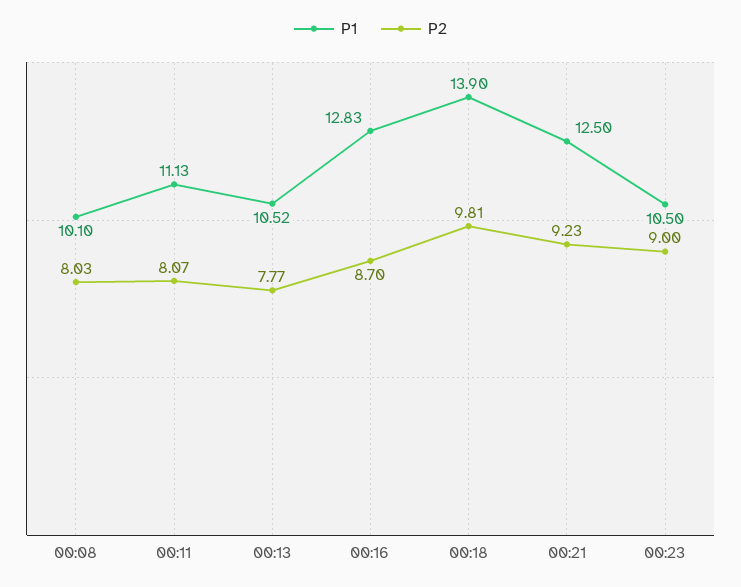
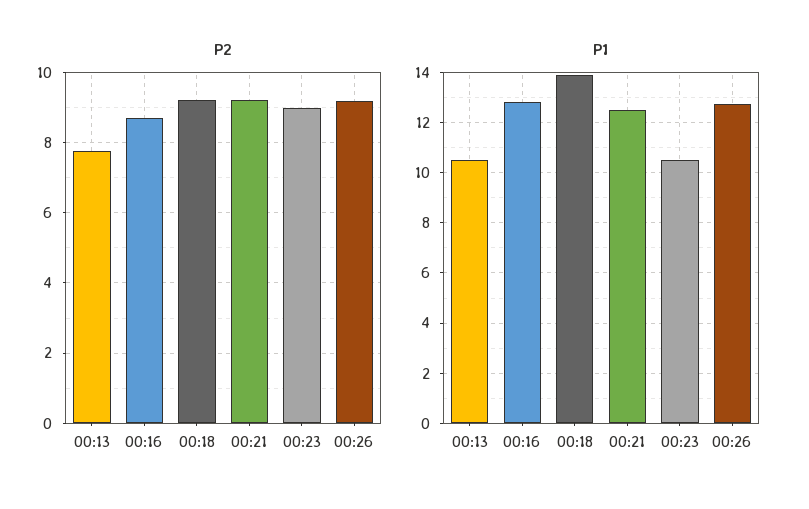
P1, 00:08: 10.1 -> none
P2, 00:08: 8.03 -> none
P1, 00:11: 11.13 -> none
P2, 00:11: 8.07 -> none
P2, 00:18: 9.81 -> 9.2
P2, 00:26: none -> 9.2
P1, 00:26: none -> 12.75

